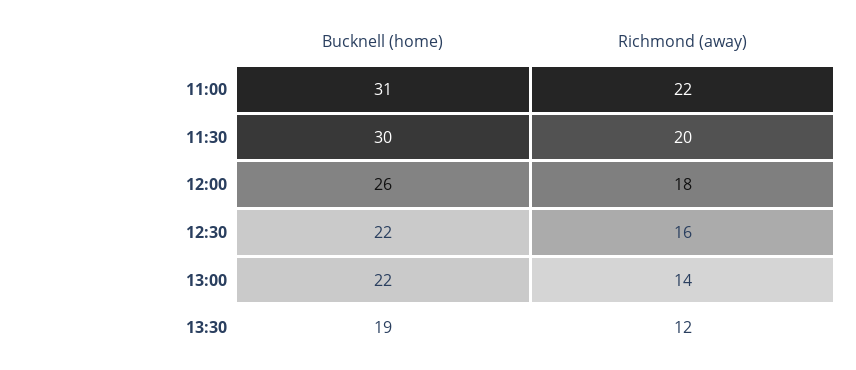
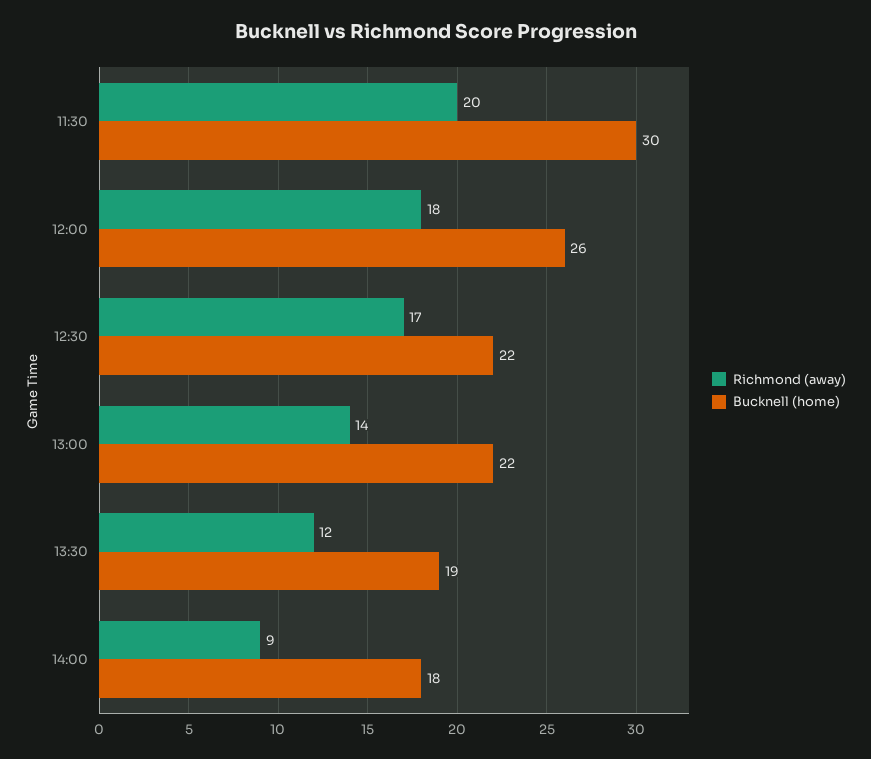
Bucknell (home), 11:00: 31 -> none
Richmond (away), 11:00: 22 -> none
Richmond (away), 12:30: 16 -> 17
Richmond (away), 14:00: none -> 9
Bucknell (home), 14:00: none -> 18

